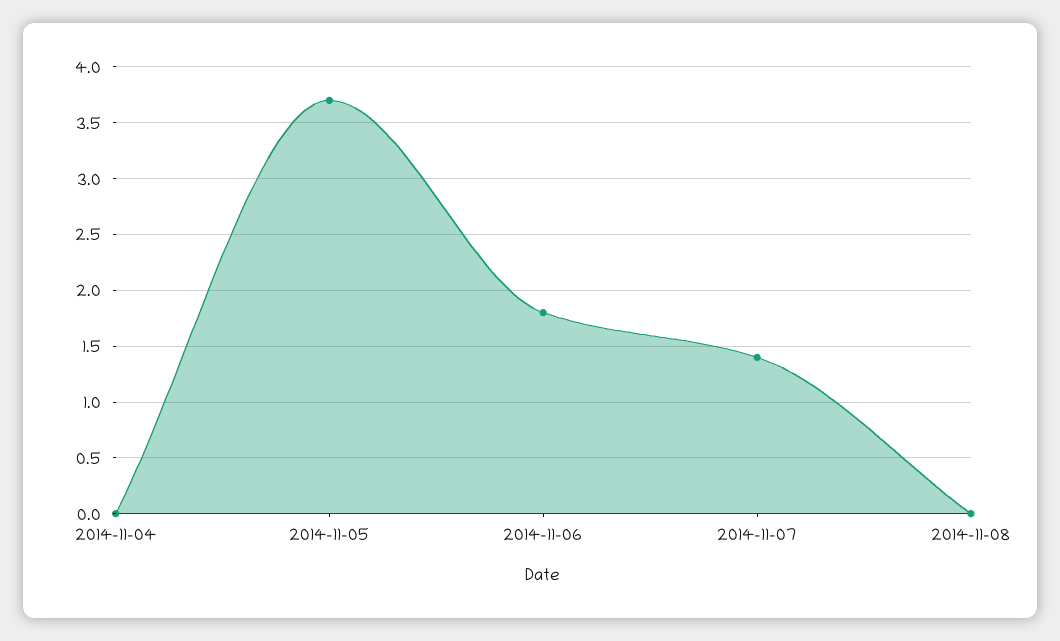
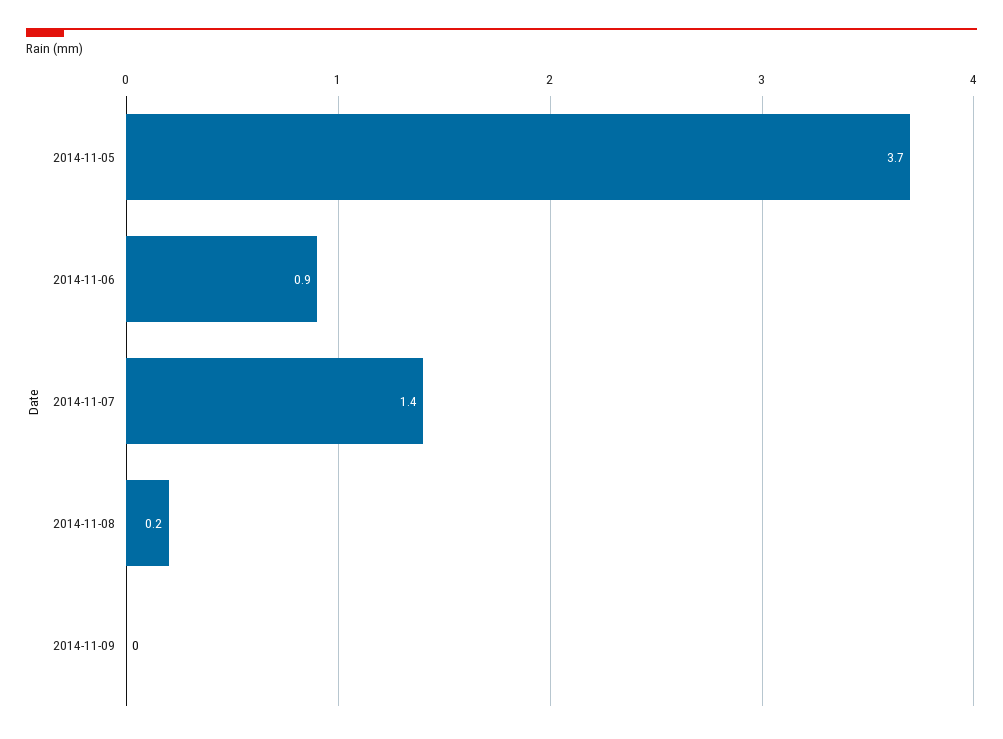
2014-11-04: 0 -> none
2014-11-06: 1.8 -> 0.9
2014-11-08: 0 -> 0.2
2014-11-09: none -> 0

